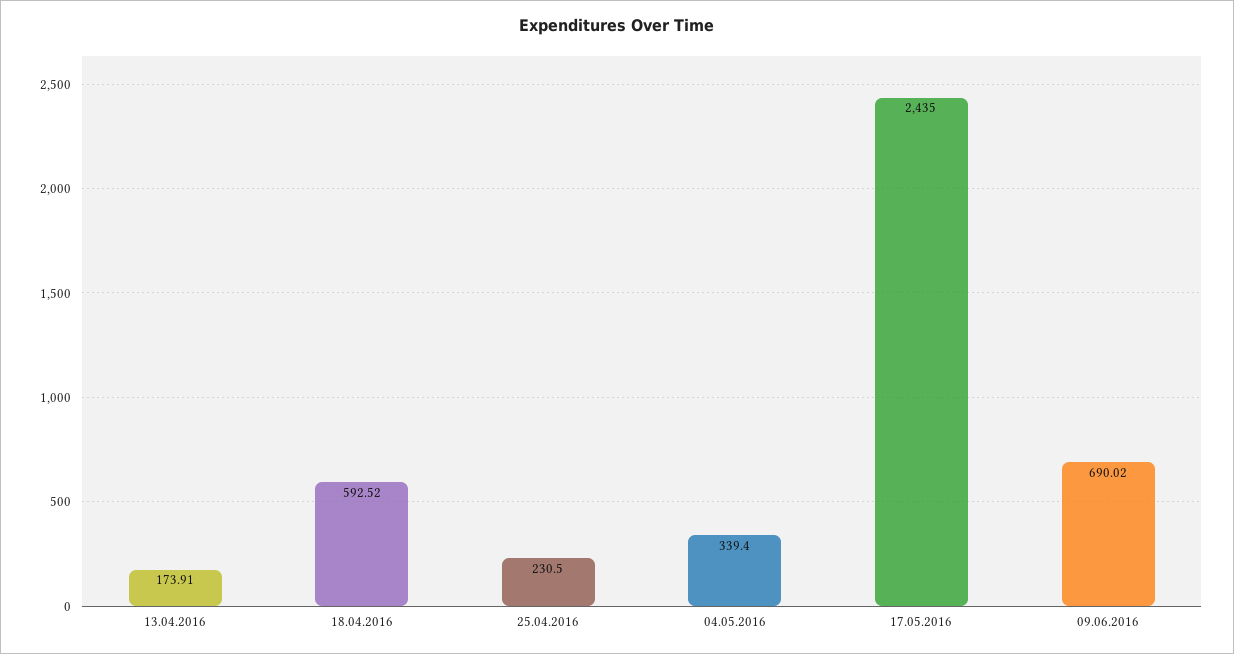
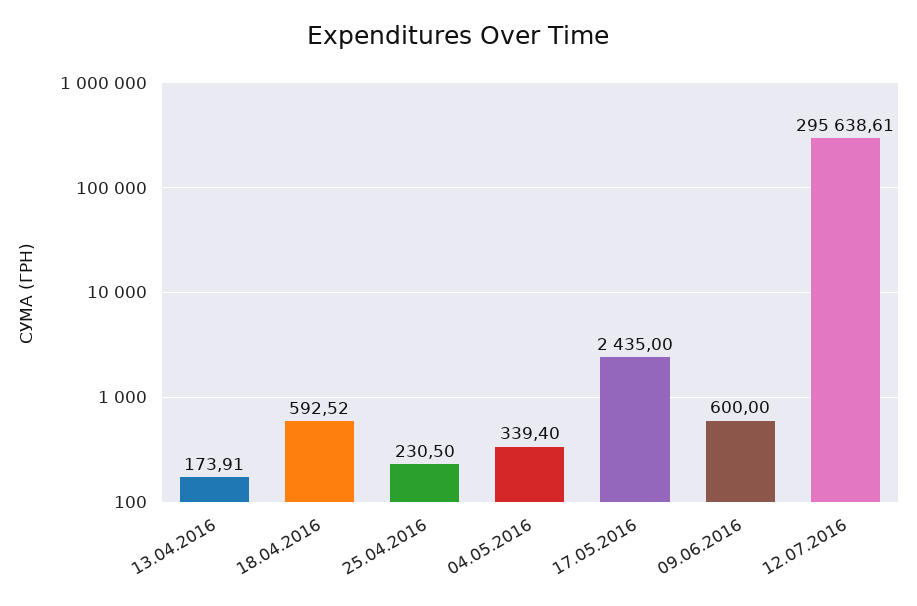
09.06.2016: 690.02 -> 600
12.07.2016: none -> 295638.61

